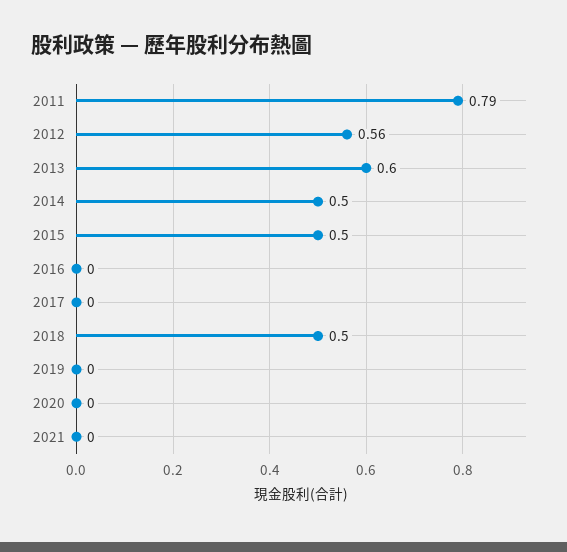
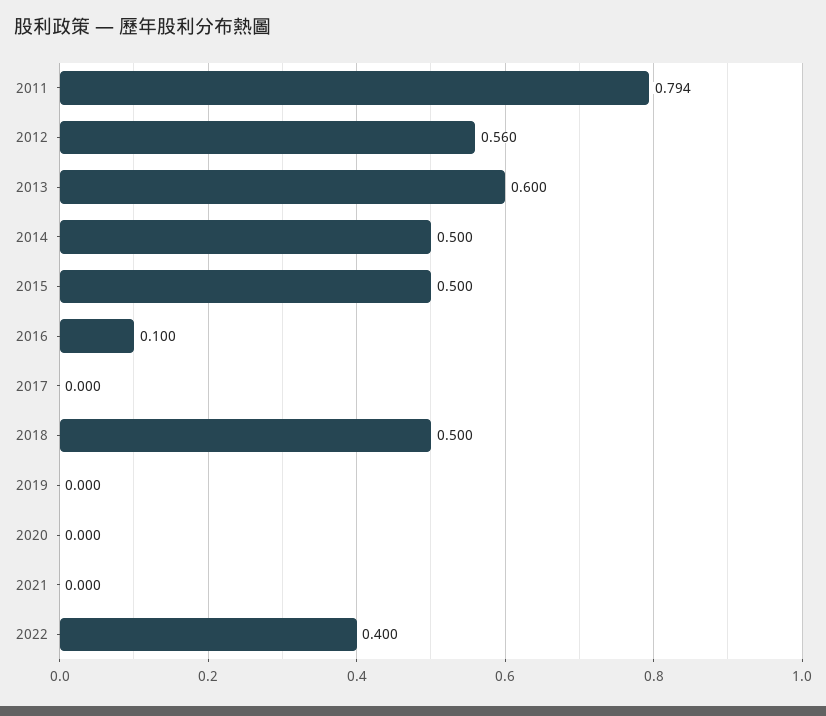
2016: 0 -> 0.1
2022: none -> 0.4

